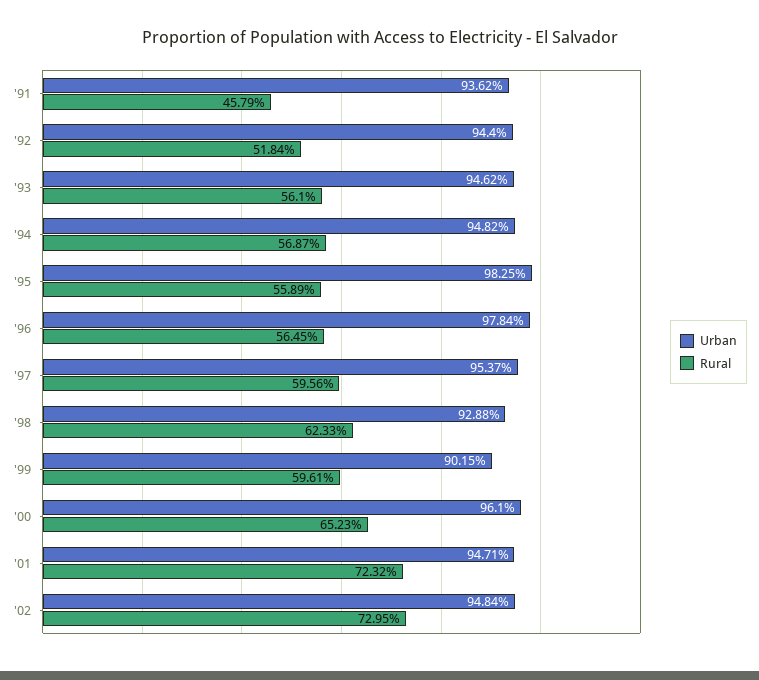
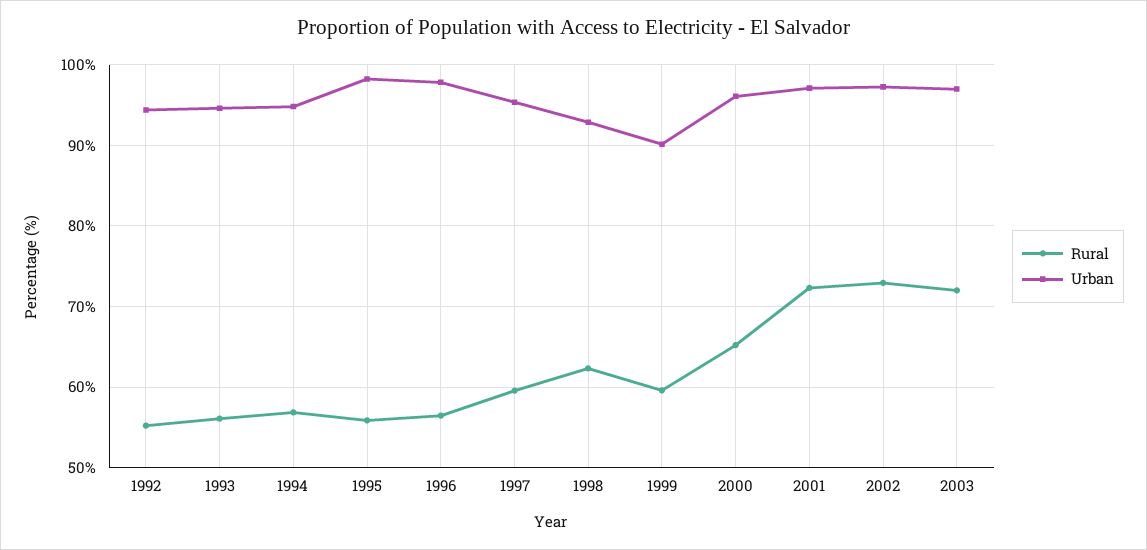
Urban, '91: 93.62 -> none
Rural, '91: 45.79 -> none
Rural, '92: 51.84 -> 55
Urban, '01: 94.71 -> 97
Urban, '02: 94.84 -> 97
Rural, 2003: none -> 72
Urban, 2003: none -> 97

